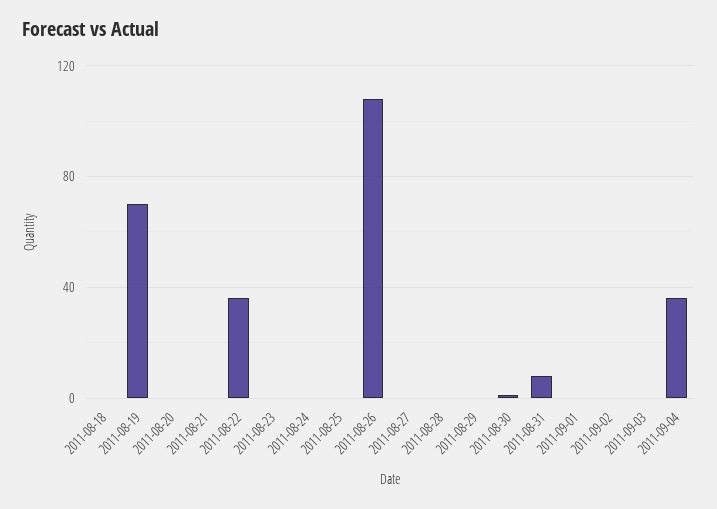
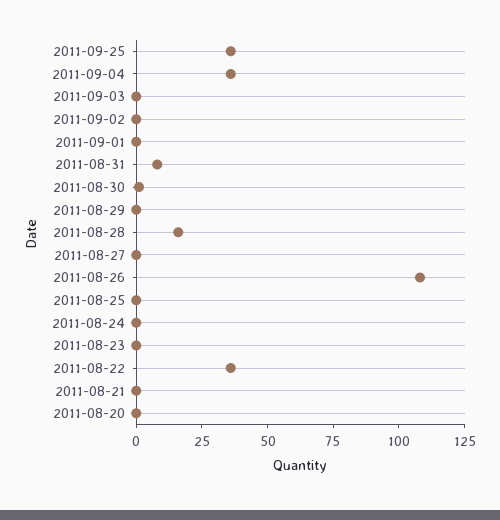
2011-08-18: 0 -> none
2011-08-19: 70 -> none
2011-08-28: 0 -> 15
2011-09-25: none -> 35

